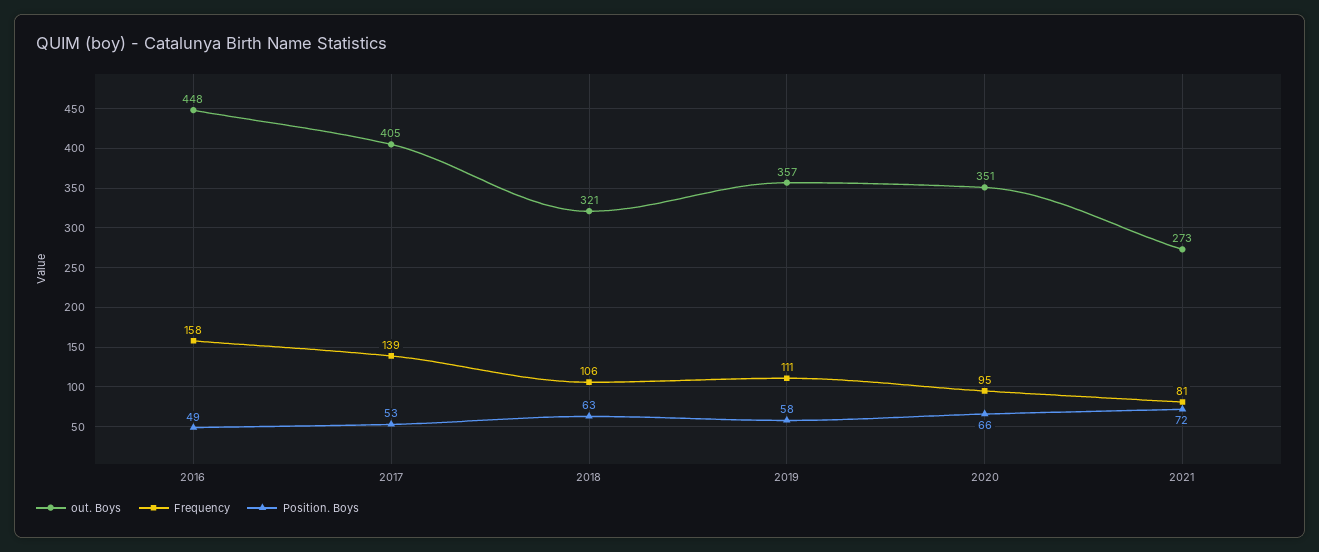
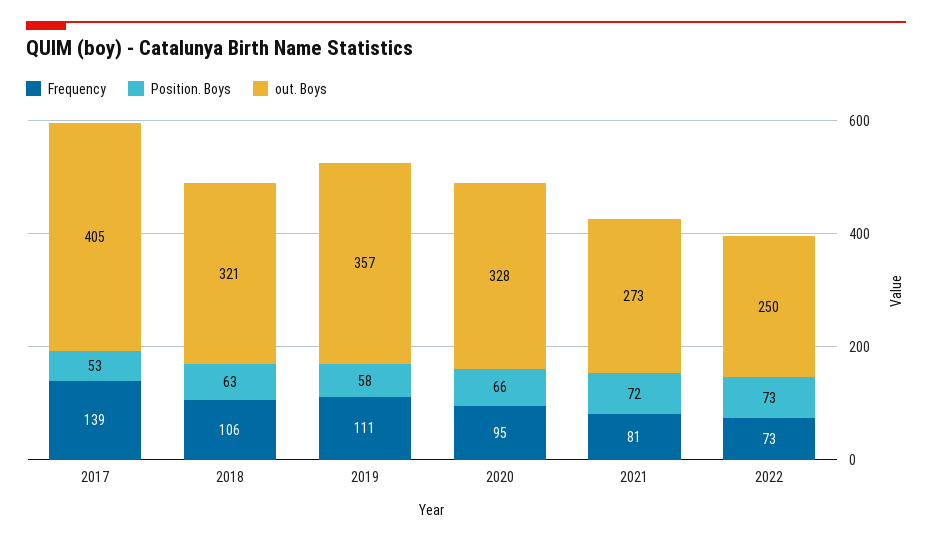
out. Boys, 2016: 448 -> none
Frequency, 2016: 158 -> none
Position. Boys, 2016: 49 -> none
out. Boys, 2020: 351 -> 328
Frequency, 2022: none -> 73
Position. Boys, 2022: none -> 73
out. Boys, 2022: none -> 250

